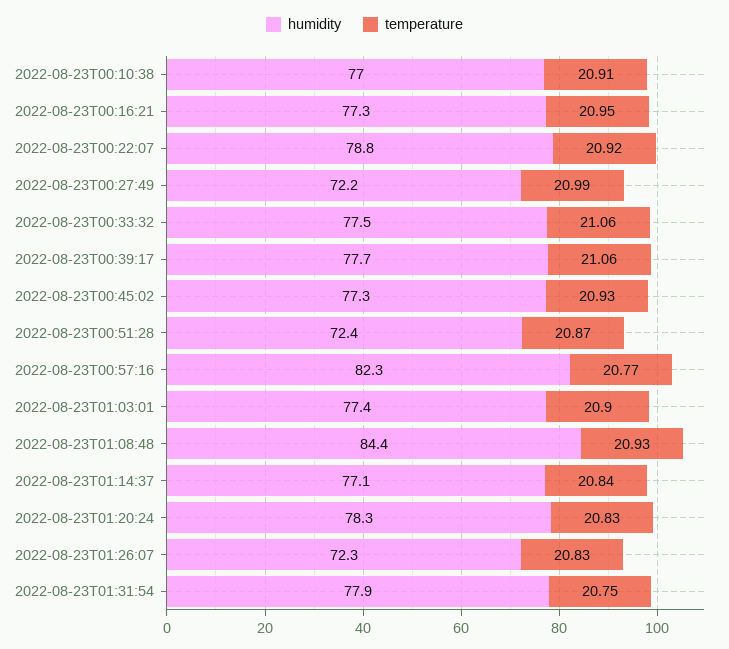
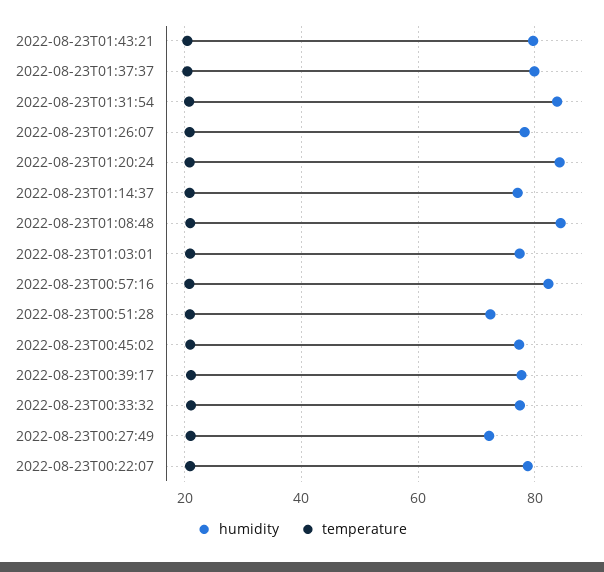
humidity, 2022-08-23T00:10:38: 77 -> none
temperature, 2022-08-23T00:10:38: 20.91 -> none
humidity, 2022-08-23T00:16:21: 77.3 -> none
temperature, 2022-08-23T00:16:21: 20.95 -> none
humidity, 2022-08-23T01:20:24: 78.3 -> 84
humidity, 2022-08-23T01:26:07: 72.3 -> 78
humidity, 2022-08-23T01:31:54: 77.9 -> 84
humidity, 2022-08-23T01:43:21: none -> 80
temperature, 2022-08-23T01:43:21: none -> 20
humidity, 2022-08-23T01:37:37: none -> 80
temperature, 2022-08-23T01:37:37: none -> 20

